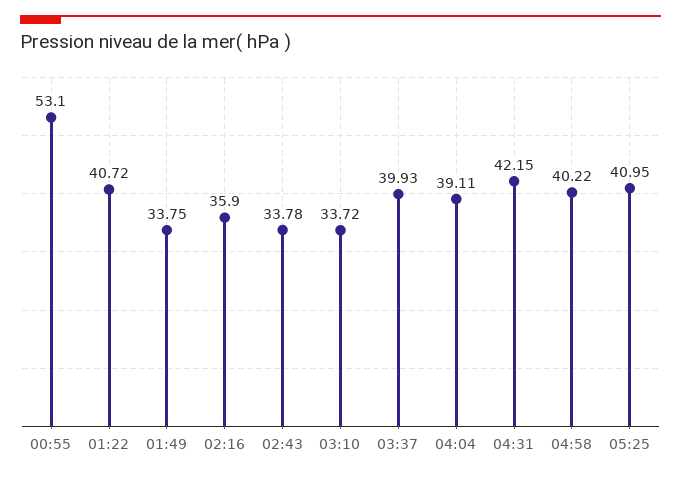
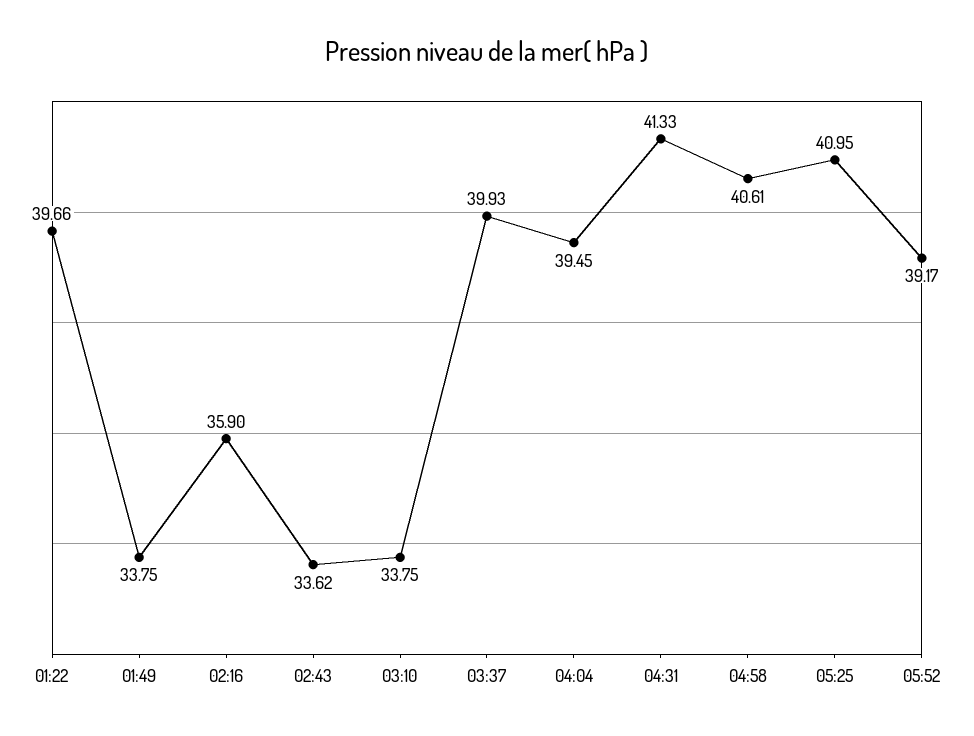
00:55: 53.1 -> none
01:22: 40.72 -> 39.66
02:43: 33.78 -> 33.62
03:10: 33.72 -> 33.75
04:04: 39.11 -> 39.45
04:31: 42.15 -> 41.33
04:58: 40.22 -> 40.61
05:52: none -> 39.17

